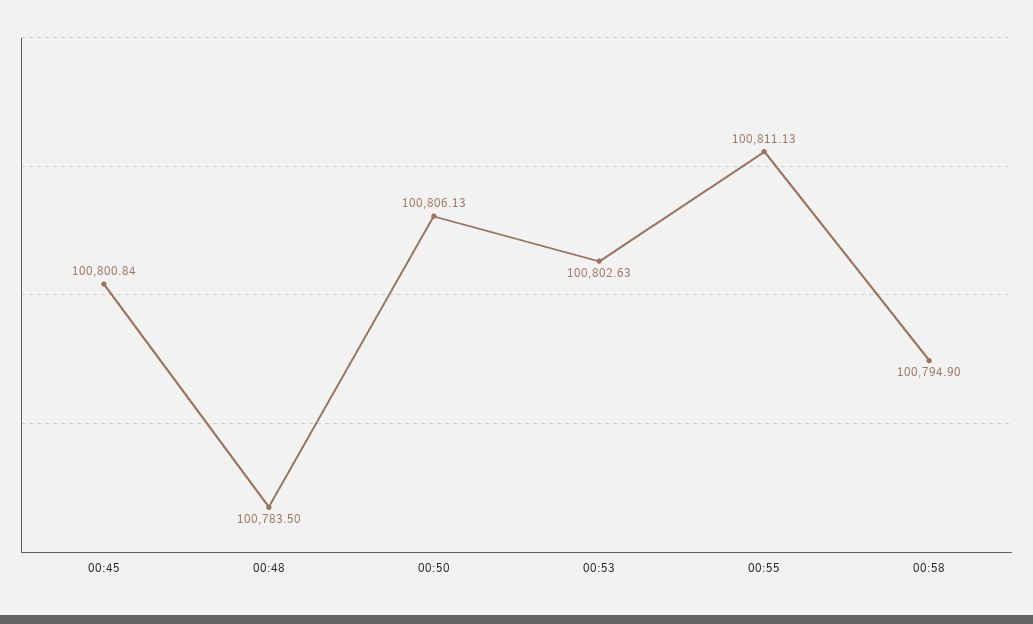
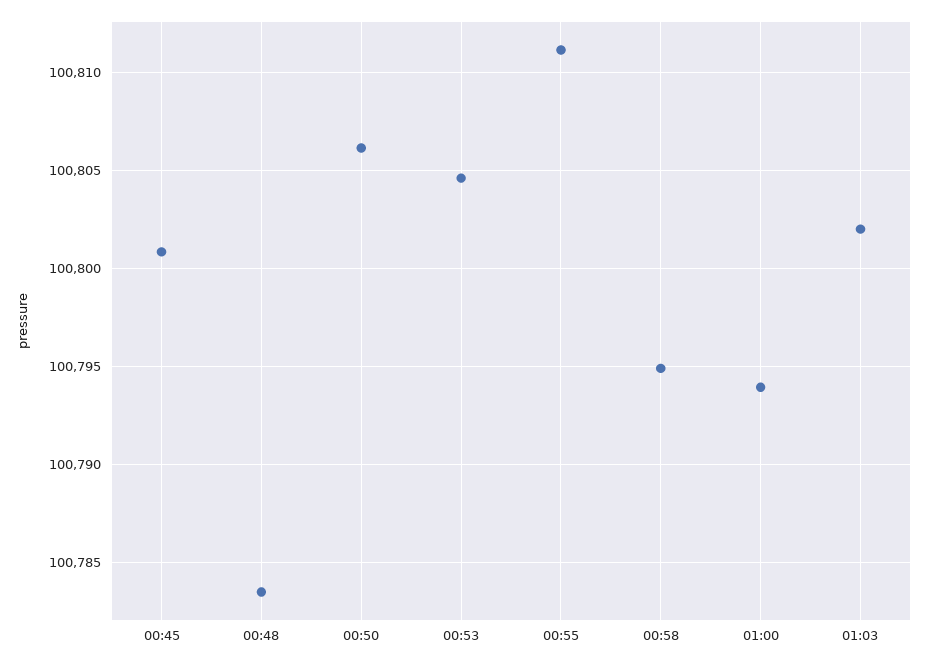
00:53: 100802.63 -> 100804.5
01:00: none -> 100794
01:03: none -> 100802

